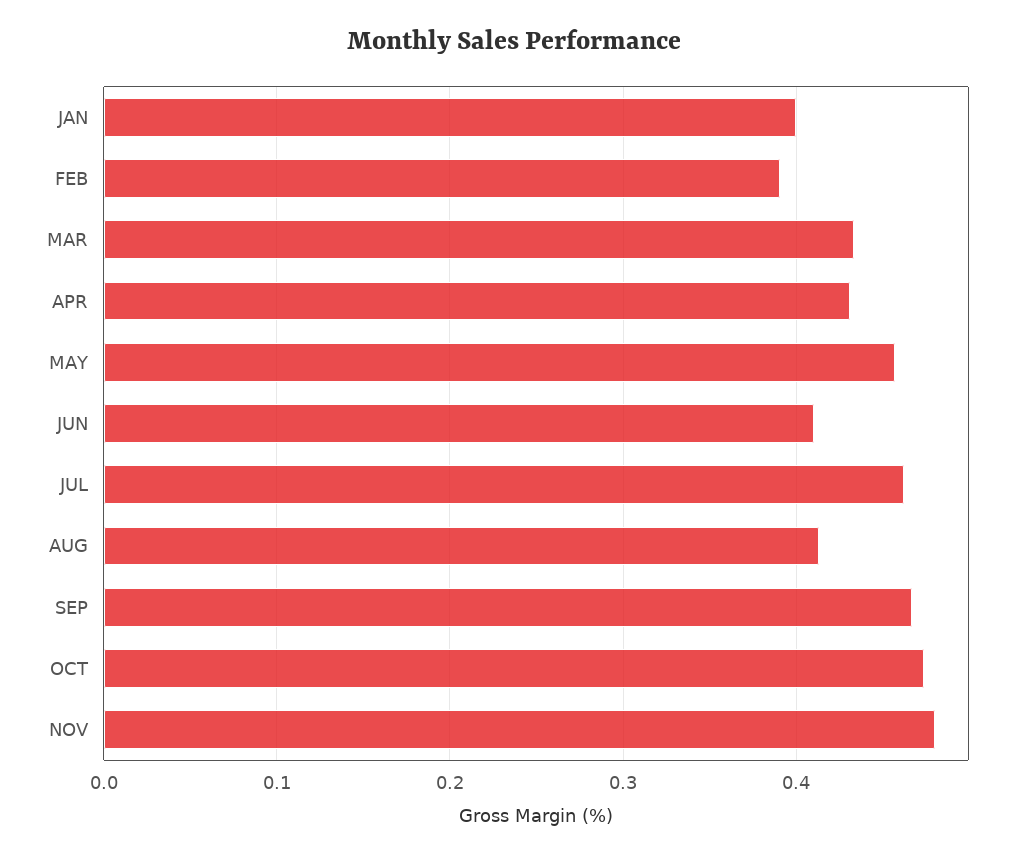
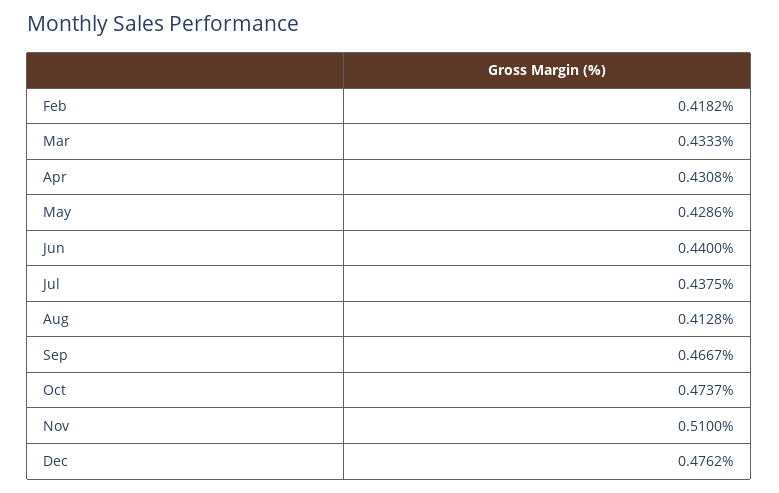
JAN: 0.4 -> none
FEB: 0.39 -> 0.4182
MAY: 0.46 -> 0.4286
JUN: 0.41 -> 0.44
JUL: 0.46 -> 0.4375
NOV: 0.48 -> 0.51
Dec: none -> 0.4762

